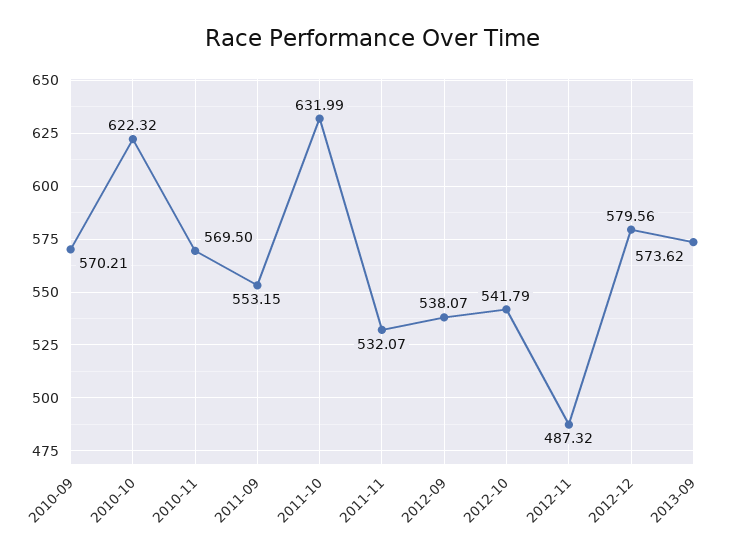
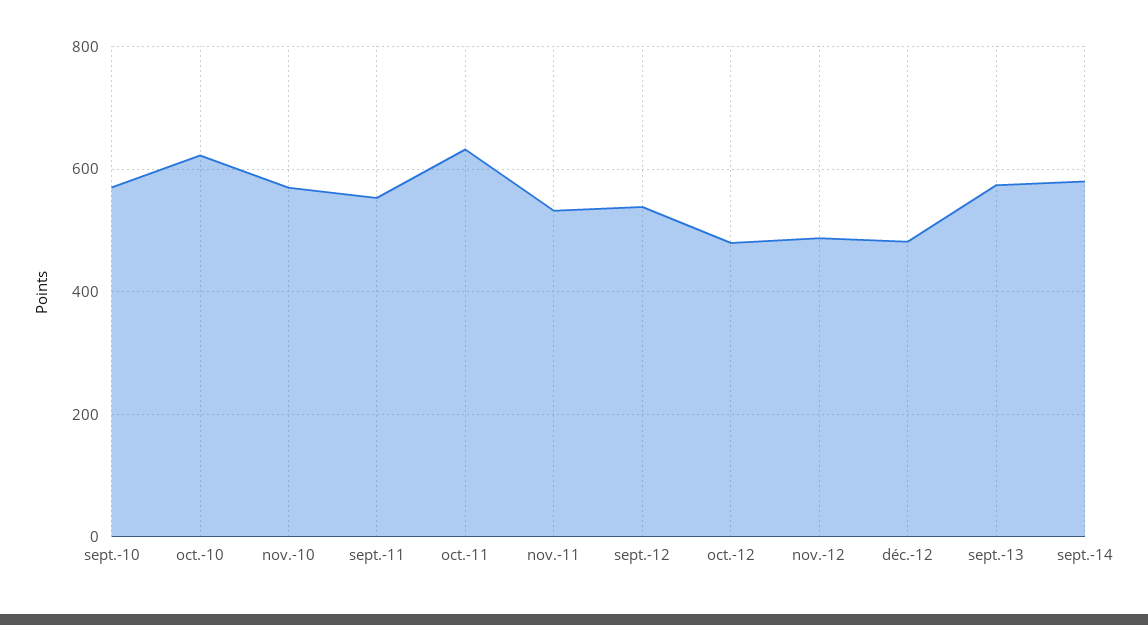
2012-10: 541.79 -> 480
2012-12: 579.56 -> 480
sept.-14: none -> 580

